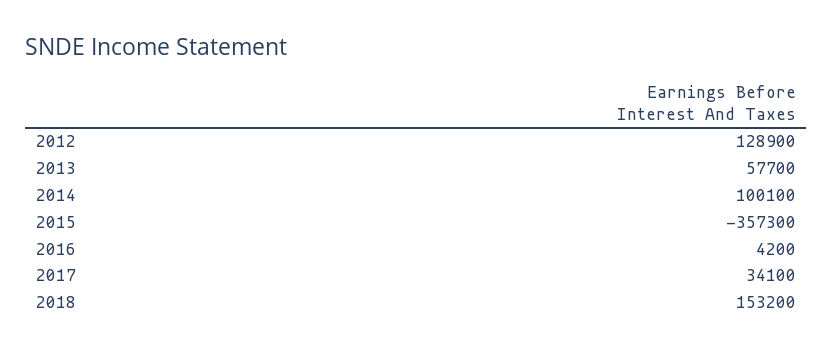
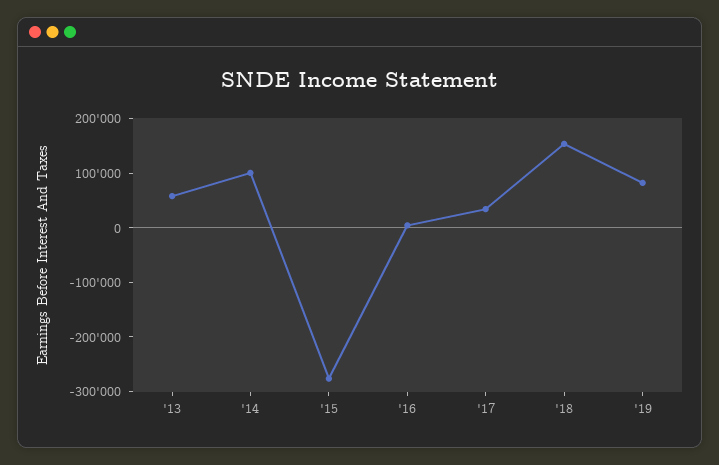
2012: 128900 -> none
2015: -357300 -> -280000
'19: none -> 80000

